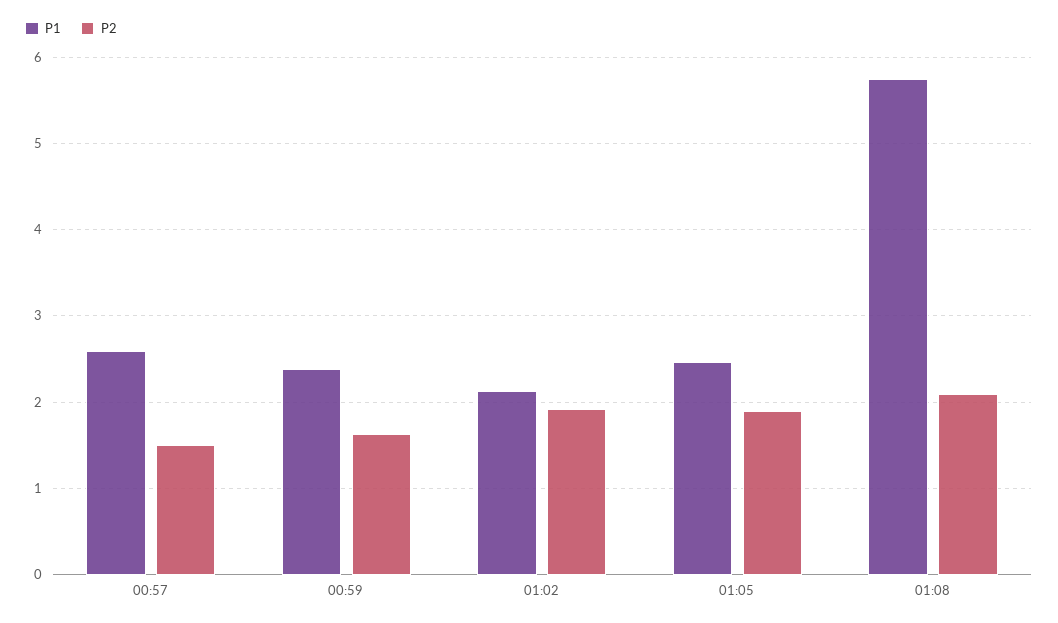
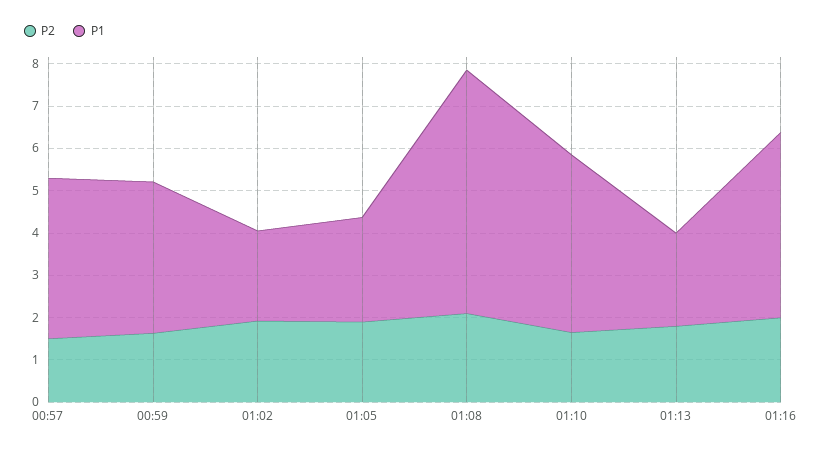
P1, 00:57: 2.6 -> 3.8
P1, 00:59: 2.4 -> 3.6
P2, 01:10: none -> 1.6
P1, 01:10: none -> 4.2
P2, 01:13: none -> 1.8
P1, 01:13: none -> 2.2
P2, 01:16: none -> 2
P1, 01:16: none -> 4.4

